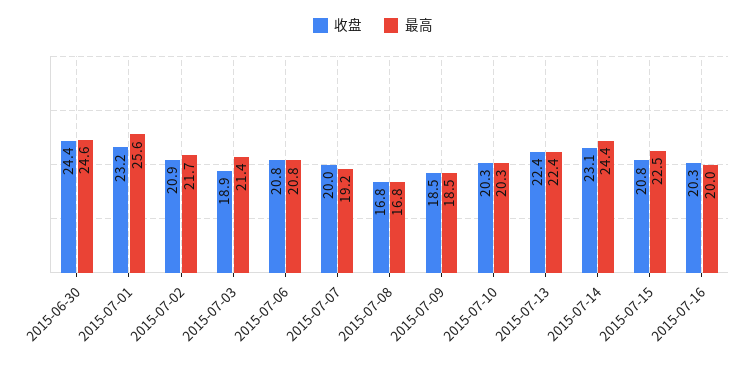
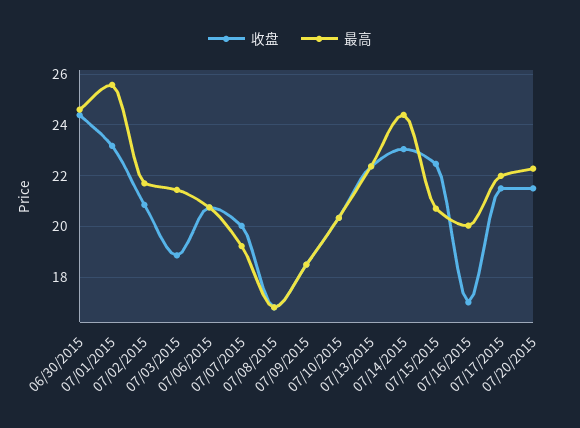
收盘, 2015-07-15: 20.8 -> 22.5
最高, 2015-07-15: 22.5 -> 20.75
收盘, 2015-07-16: 20.3 -> 17
收盘, 07/17/2015: none -> 21.5
最高, 07/17/2015: none -> 22
收盘, 07/20/2015: none -> 21.5
最高, 07/20/2015: none -> 22.25

